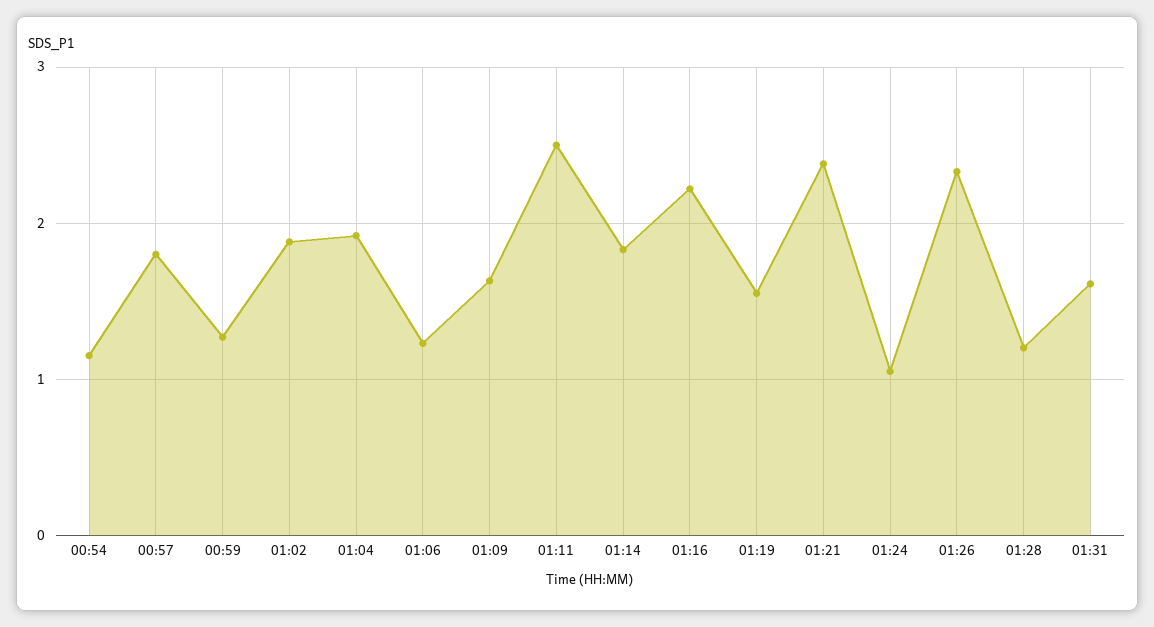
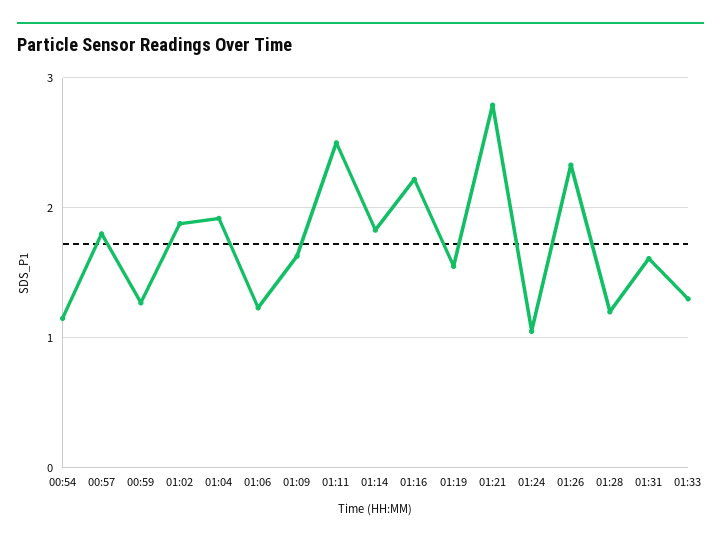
01:21: 2.4 -> 2.8
01:33: none -> 1.3

